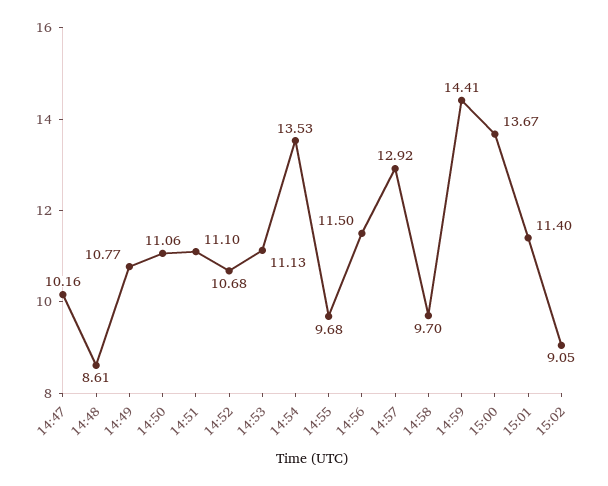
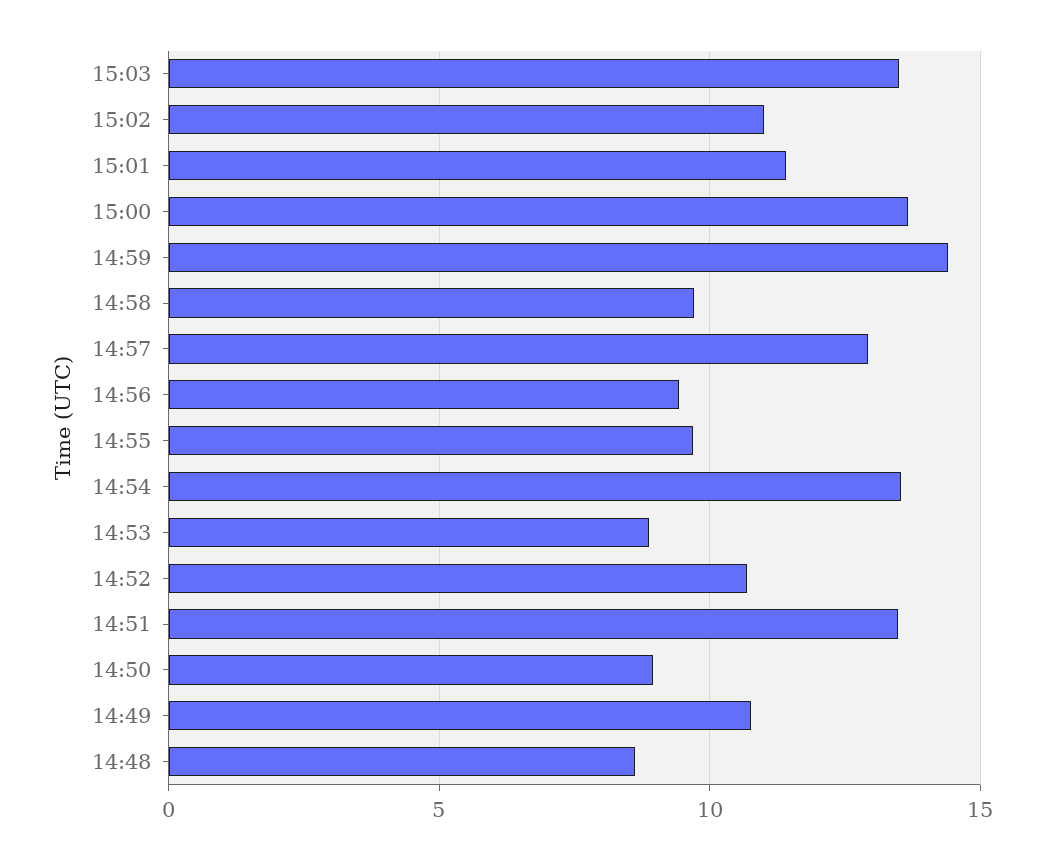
14:47: 10.16 -> none
14:50: 11.06 -> 9
14:51: 11.1 -> 13.5
14:53: 11.13 -> 9
14:56: 11.5 -> 9.5
15:02: 9.05 -> 11
15:03: none -> 13.5

